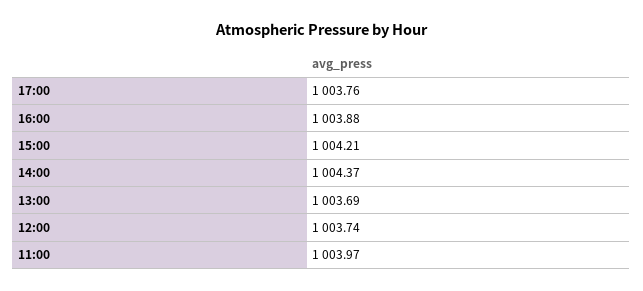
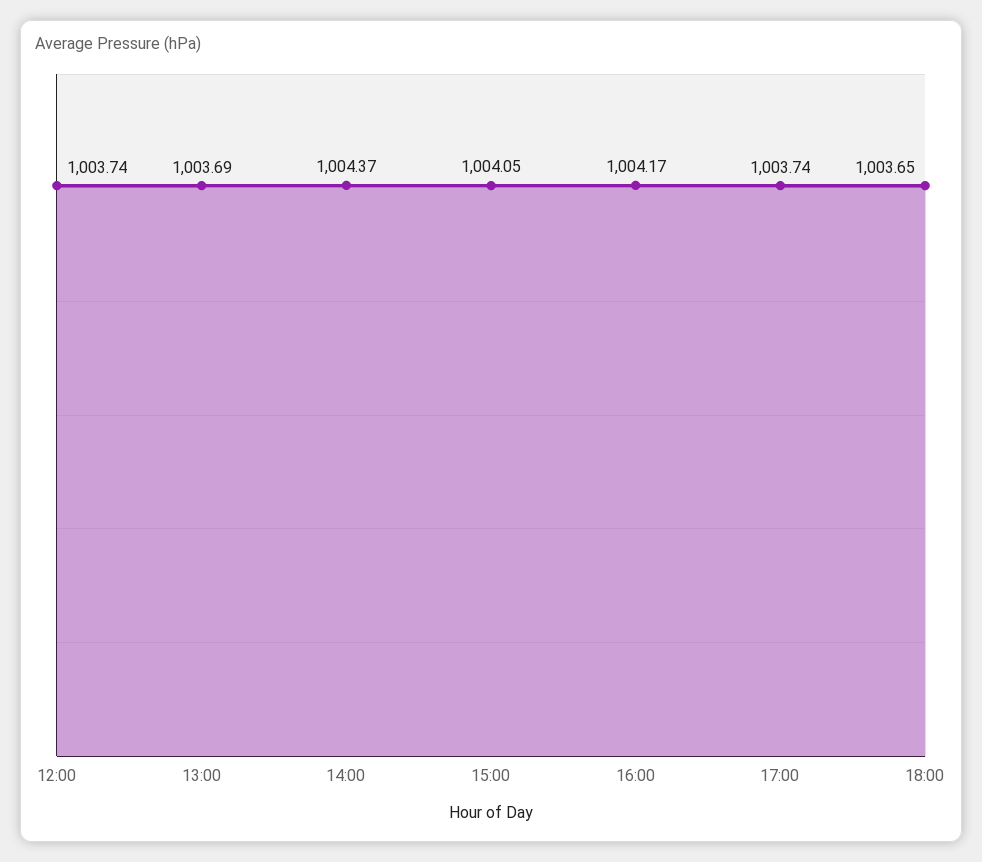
17:00: 1003.76 -> 1003.74
16:00: 1003.88 -> 1004.17
15:00: 1004.21 -> 1004.05
11:00: 1003.97 -> none
18:00: none -> 1003.65

